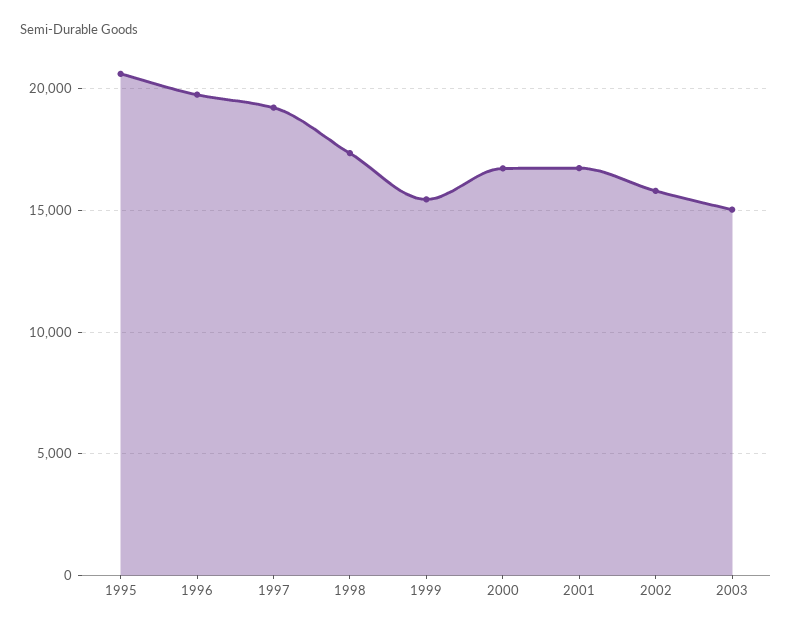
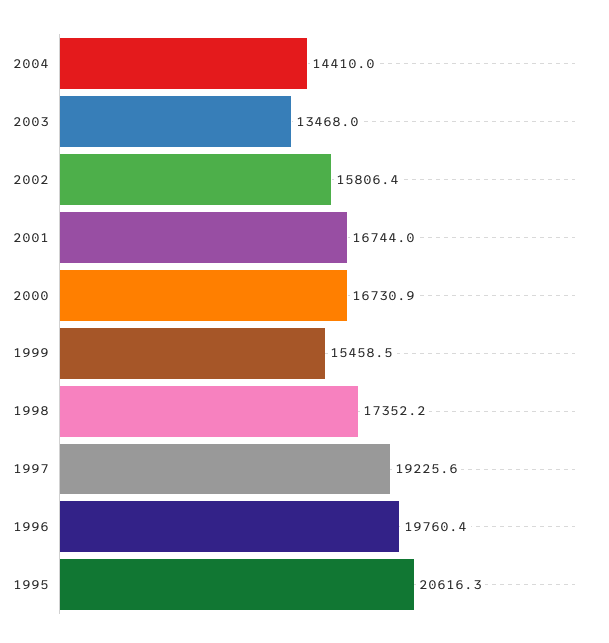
2003: 15000 -> 13468
2004: none -> 14410

